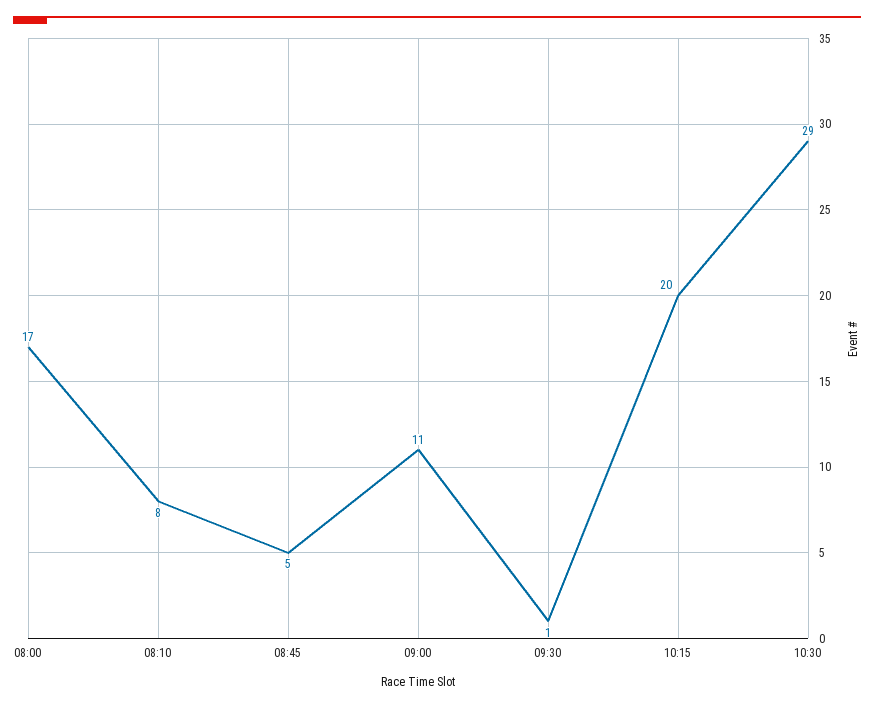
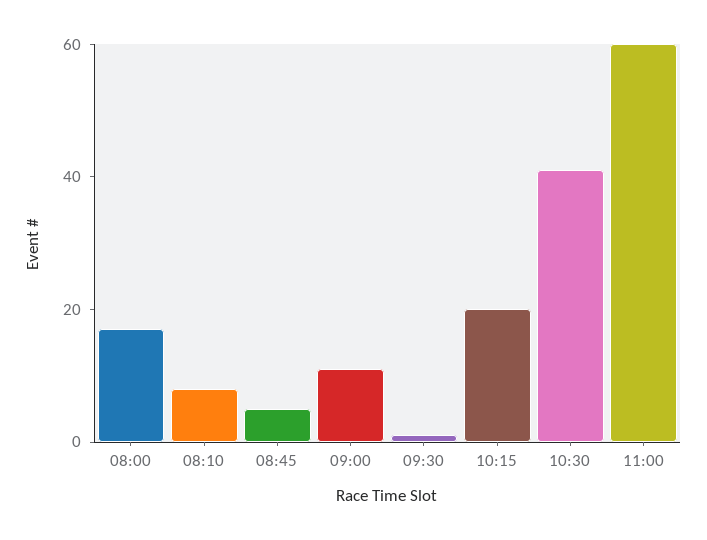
10:30: 29 -> 40
11:00: none -> 60

